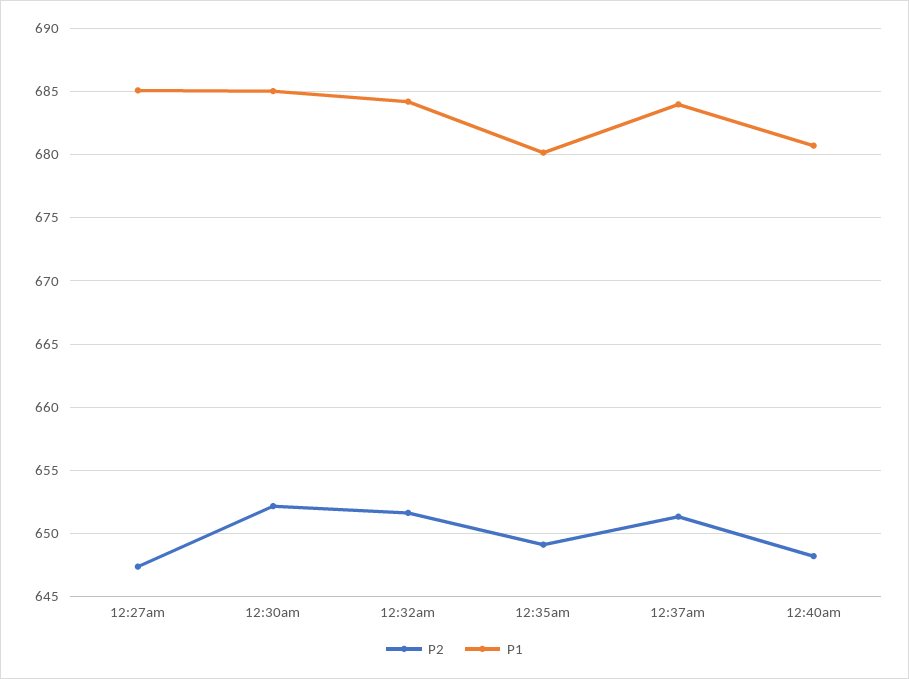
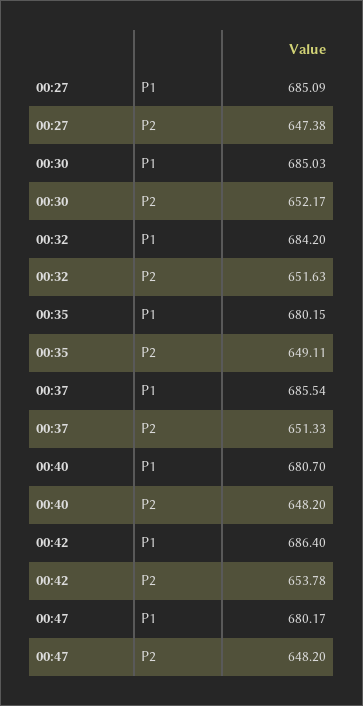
P1, 12:37am: 684 -> 685.54
P1, 00:42: none -> 686.4
P2, 00:42: none -> 653.78
P1, 00:47: none -> 680.17
P2, 00:47: none -> 648.2

